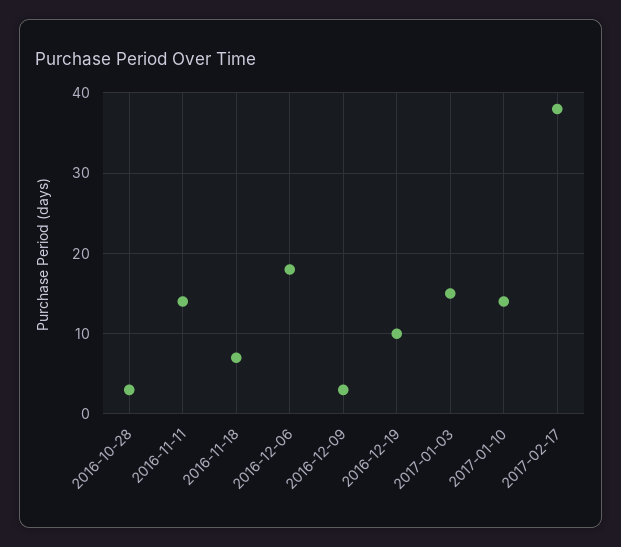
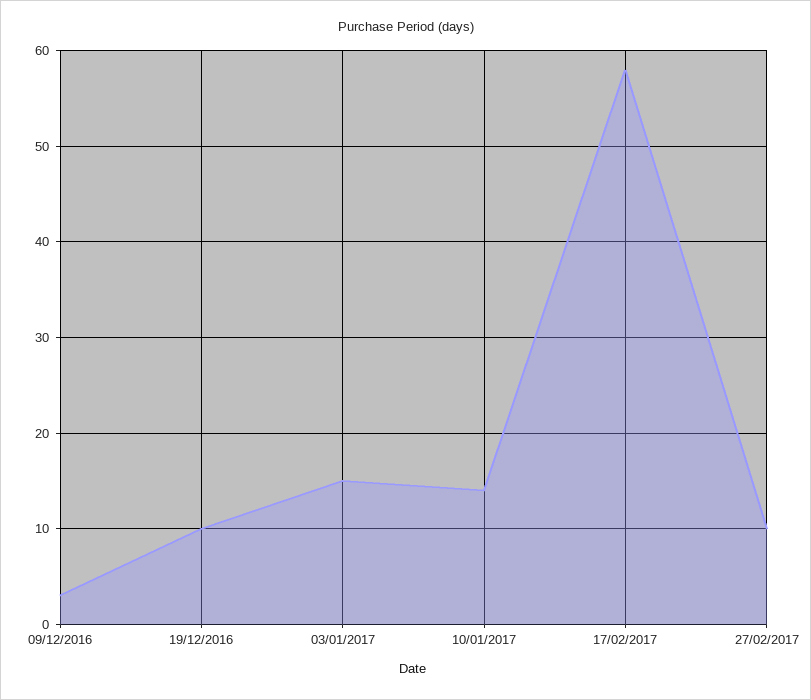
2016-10-28: 3 -> none
2016-11-11: 14 -> none
2016-11-18: 7 -> none
2016-12-06: 18 -> none
2017-02-17: 38 -> 58
27/02/2017: none -> 10

